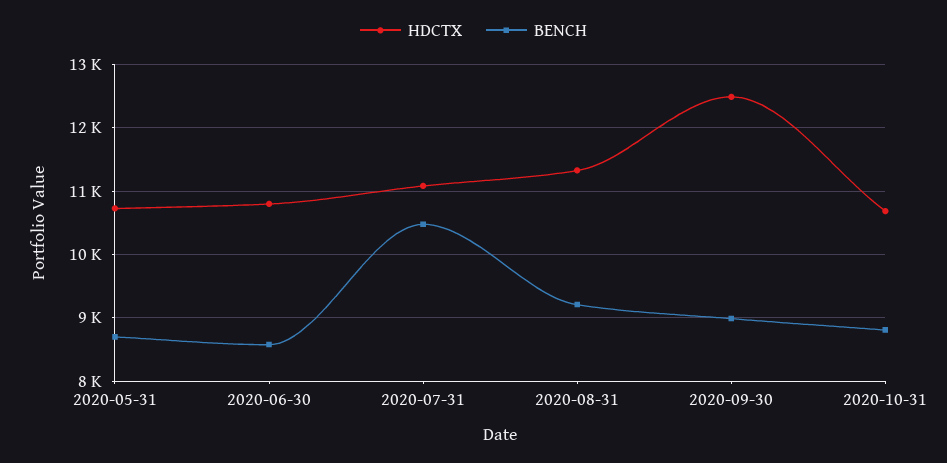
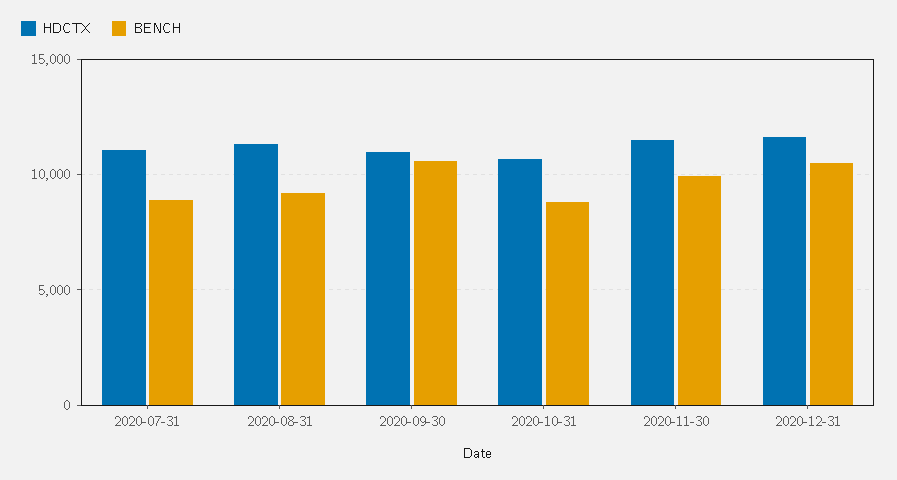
HDCTX, 2020-05-31: 10700 -> none
BENCH, 2020-05-31: 8700 -> none
HDCTX, 2020-06-30: 10800 -> none
BENCH, 2020-06-30: 8600 -> none
BENCH, 2020-07-31: 10500 -> 9000
HDCTX, 2020-09-30: 12500 -> 11000
BENCH, 2020-09-30: 9000 -> 10500
HDCTX, 2020-11-30: none -> 11500
BENCH, 2020-11-30: none -> 10000
HDCTX, 2020-12-31: none -> 11500
BENCH, 2020-12-31: none -> 10500

